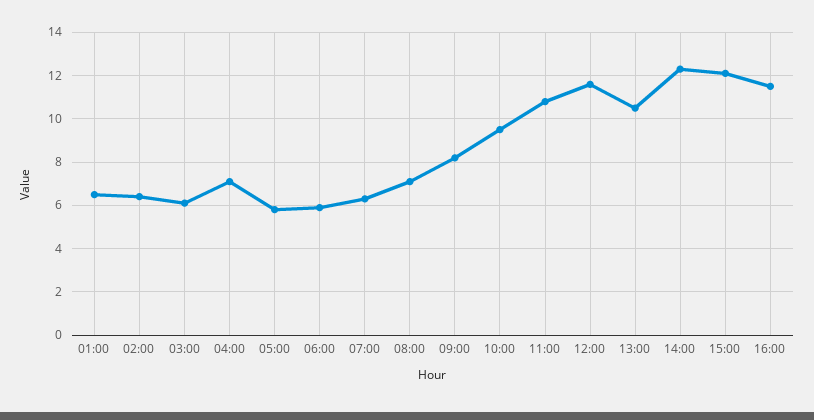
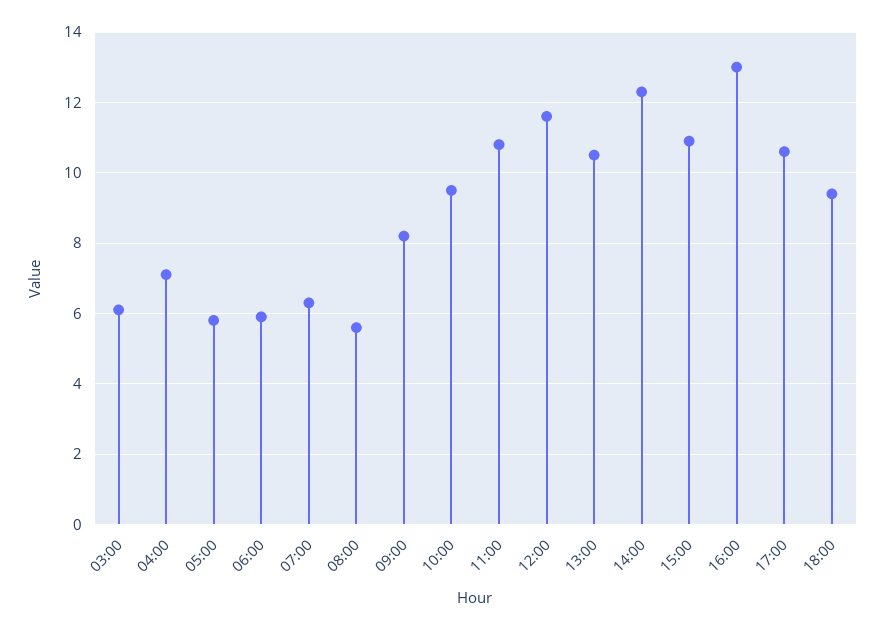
01:00: 6.5 -> none
02:00: 6.5 -> none
08:00: 7 -> 5.5
15:00: 12 -> 11
16:00: 11.5 -> 13
17:00: none -> 10.5
18:00: none -> 9.5

